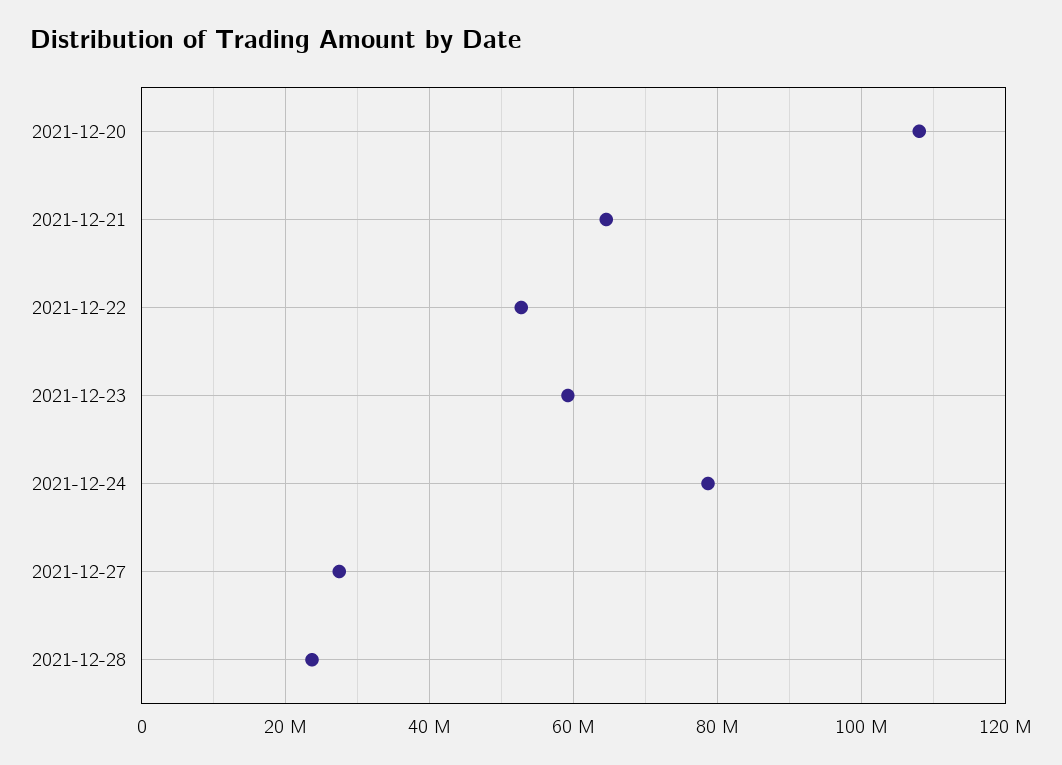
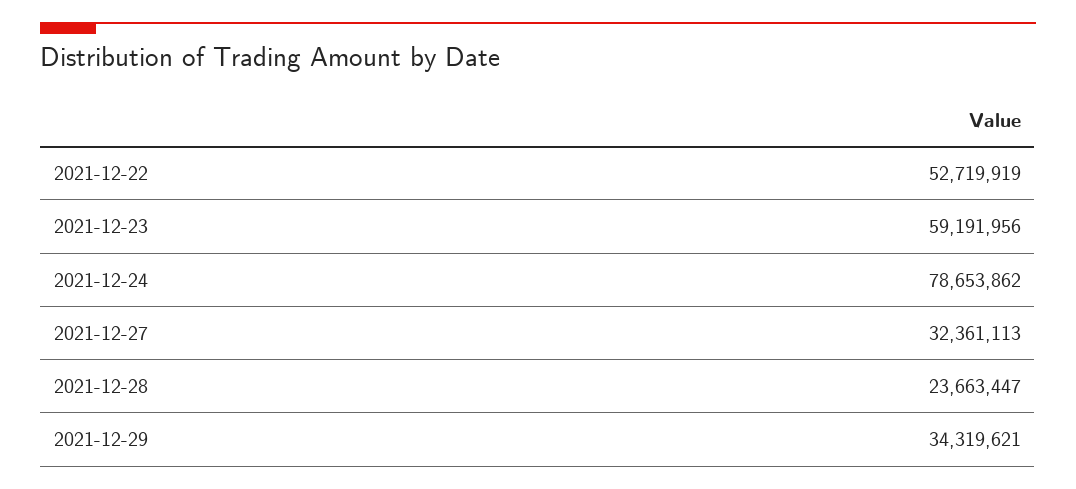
2021-12-20: 108000000 -> none
2021-12-21: 64000000 -> none
2021-12-27: 28000000 -> 32361113
2021-12-29: none -> 34319621

